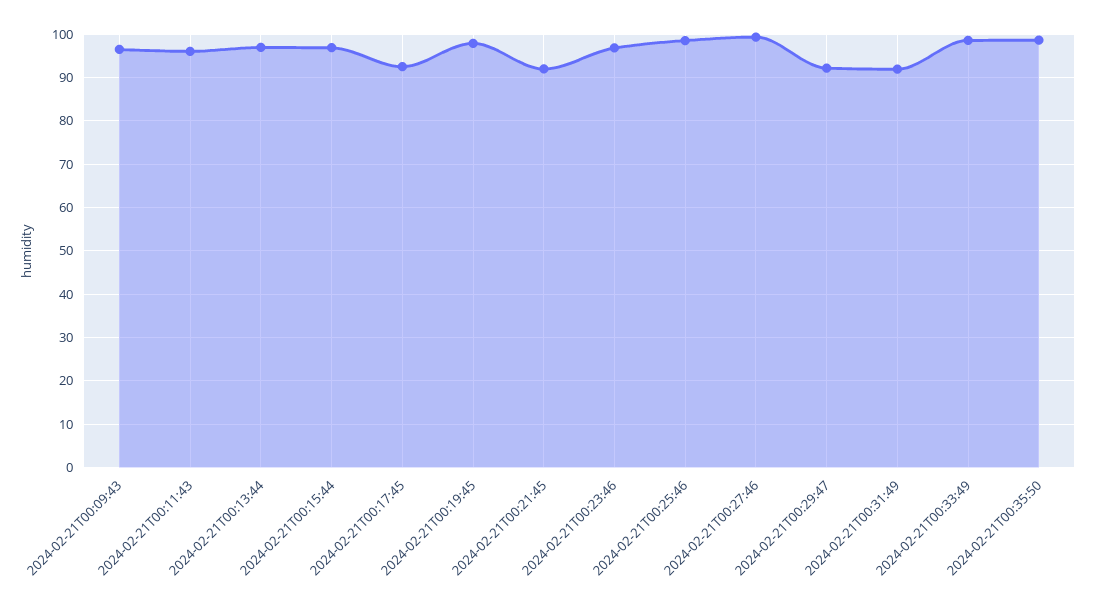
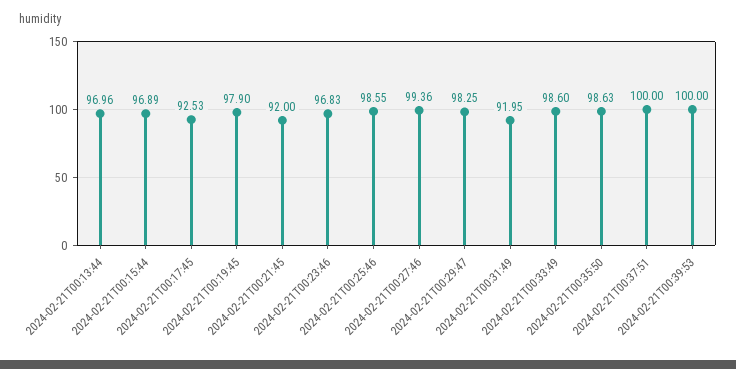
2024-02-21T00:09:43: 96 -> none
2024-02-21T00:11:43: 96 -> none
2024-02-21T00:29:47: 92 -> 98.25
2024-02-21T00:37:51: none -> 100
2024-02-21T00:39:53: none -> 100

